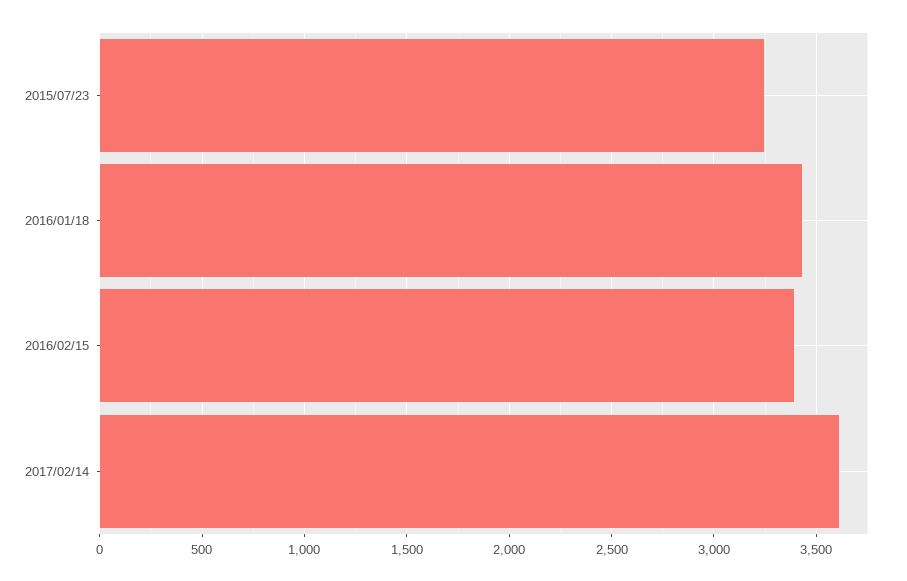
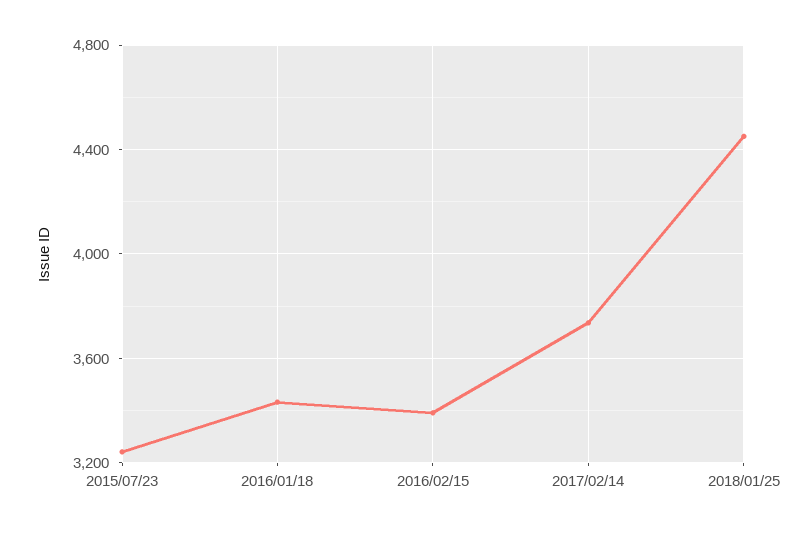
2017/02/14: 3600 -> 3750
2018/01/25: none -> 4450

